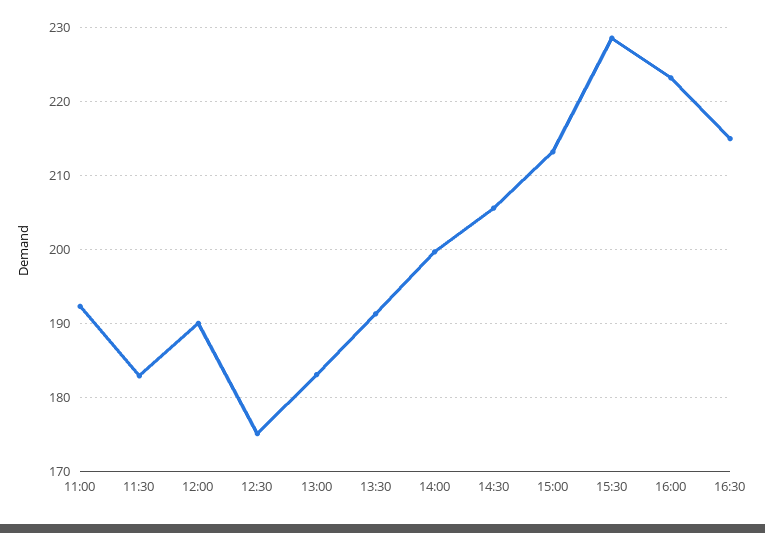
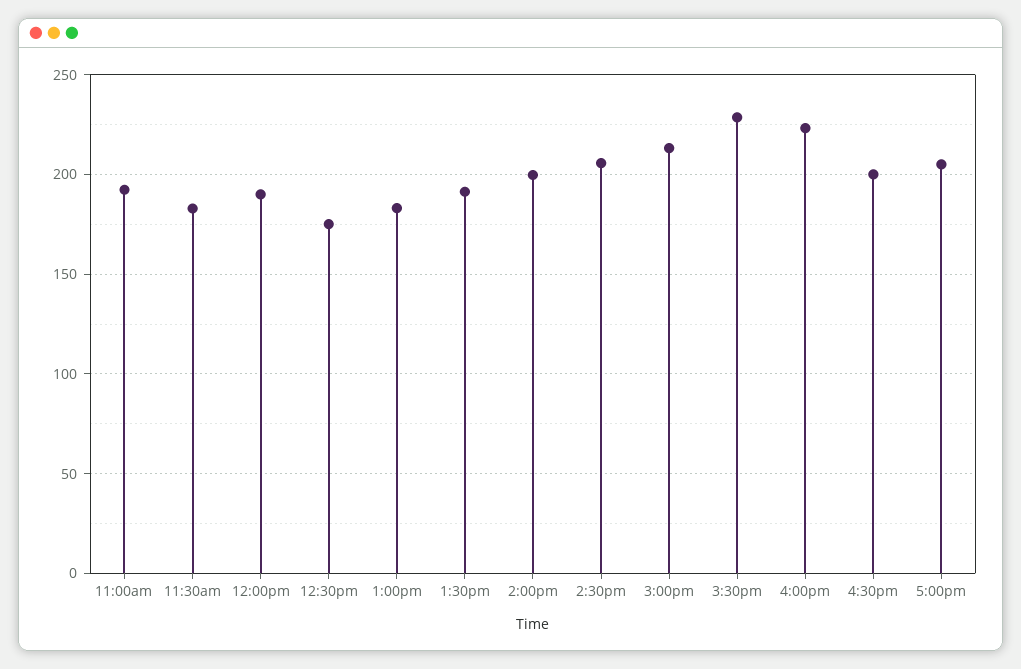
16:30: 215 -> 200
5:00pm: none -> 205

